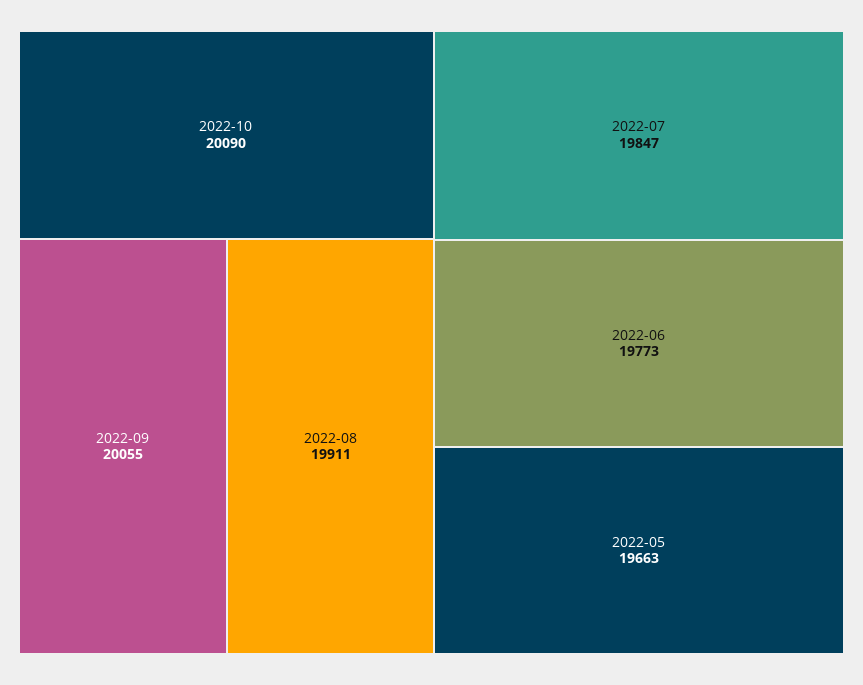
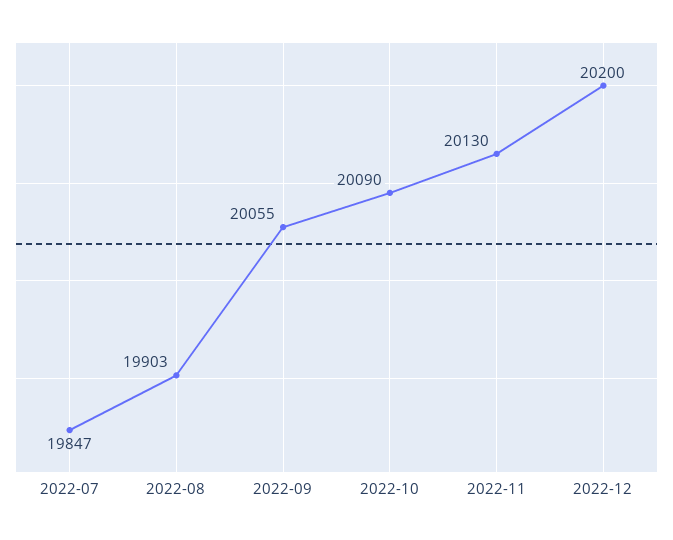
2022-08: 19911 -> 19903
2022-06: 19773 -> none
2022-05: 19663 -> none
2022-11: none -> 20130
2022-12: none -> 20200

